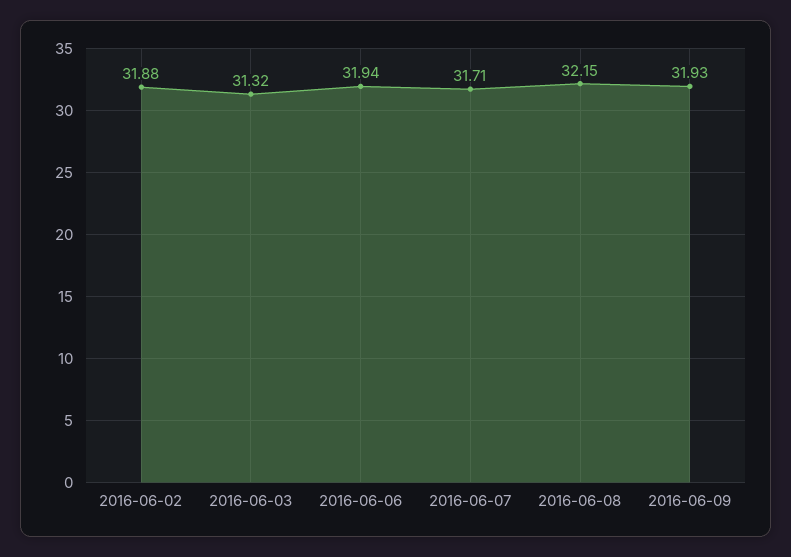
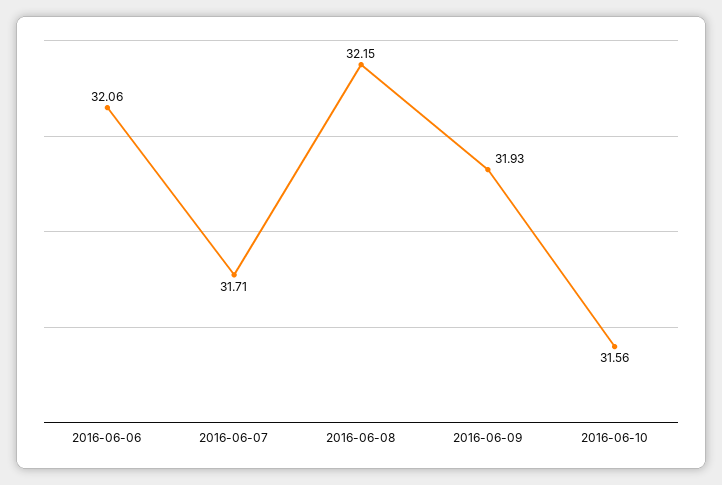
2016-06-02: 31.88 -> none
2016-06-03: 31.32 -> none
2016-06-06: 31.94 -> 32.06
2016-06-10: none -> 31.56

